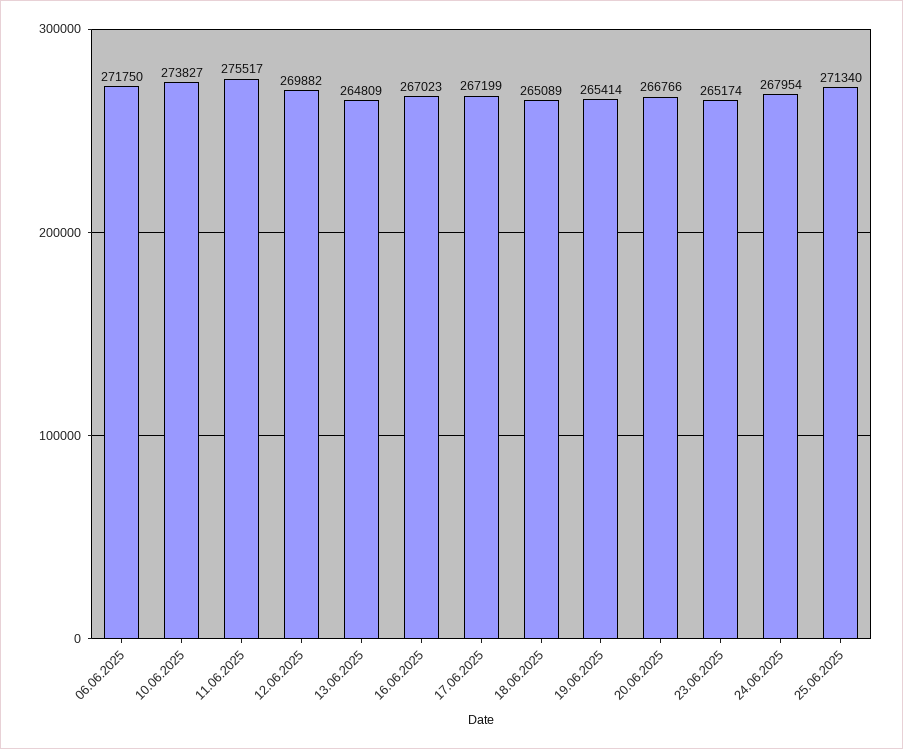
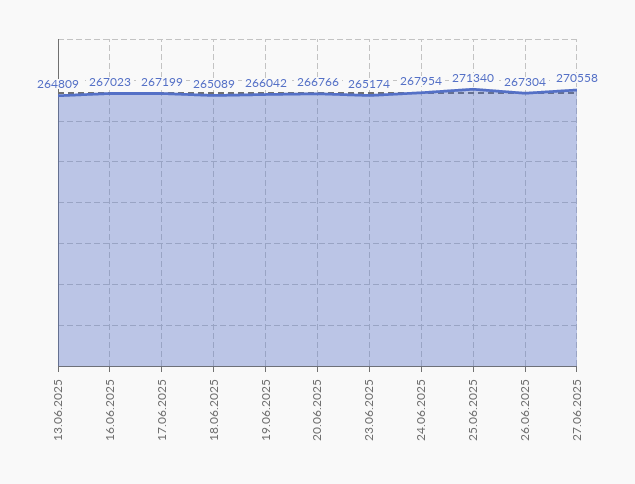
06.06.2025: 271750 -> none
10.06.2025: 273827 -> none
11.06.2025: 275517 -> none
12.06.2025: 269882 -> none
19.06.2025: 265414 -> 266042
26.06.2025: none -> 267304
27.06.2025: none -> 270558

